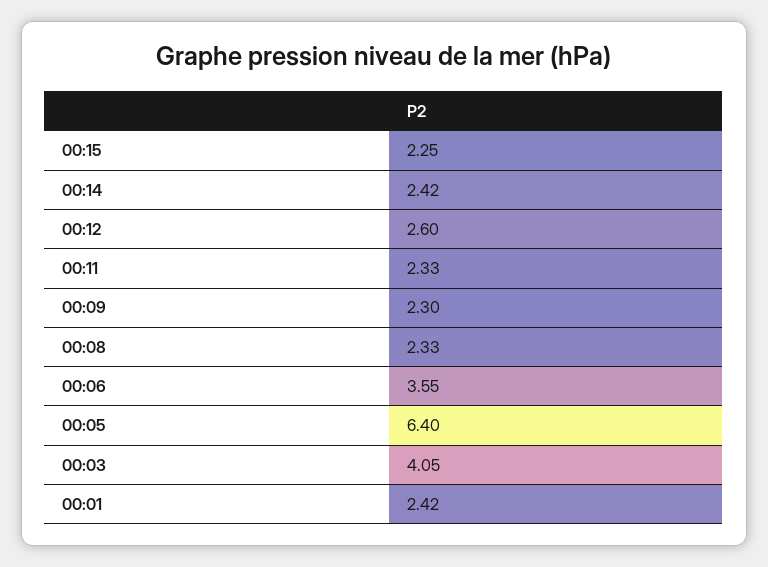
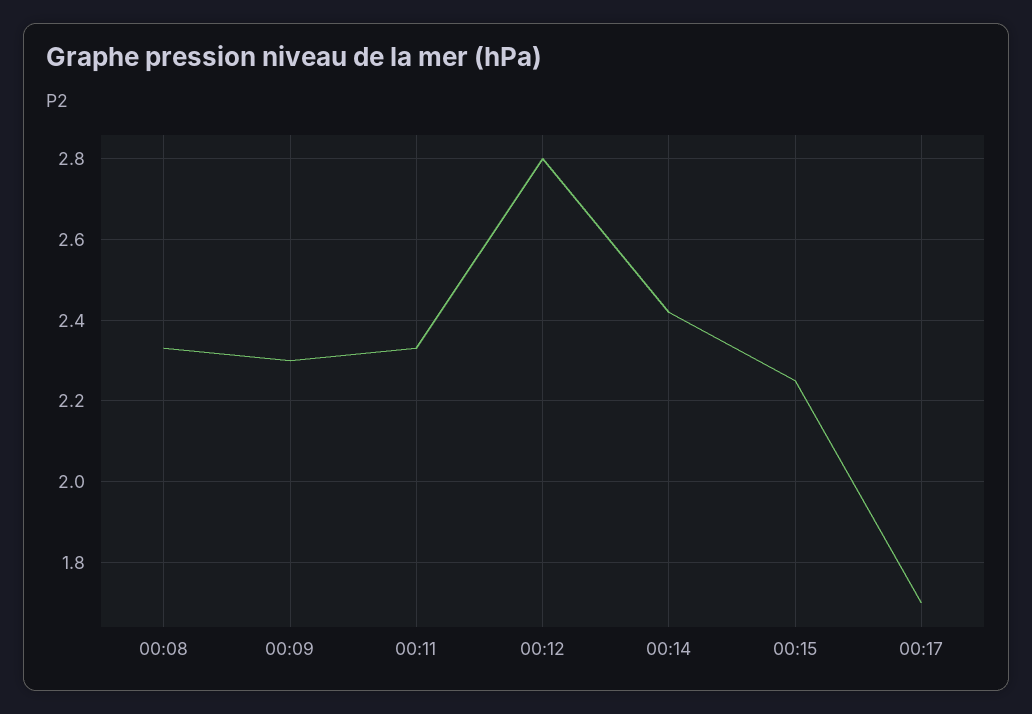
00:12: 2.6 -> 2.8
00:06: 3.55 -> none
00:05: 6.4 -> none
00:03: 4.05 -> none
00:01: 2.42 -> none
00:17: none -> 1.7

